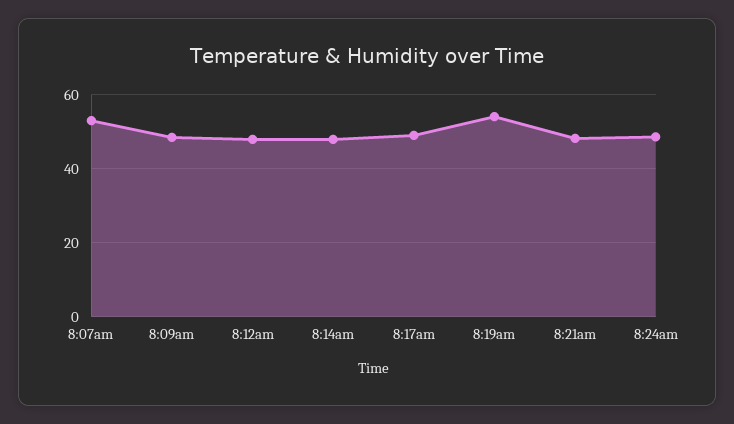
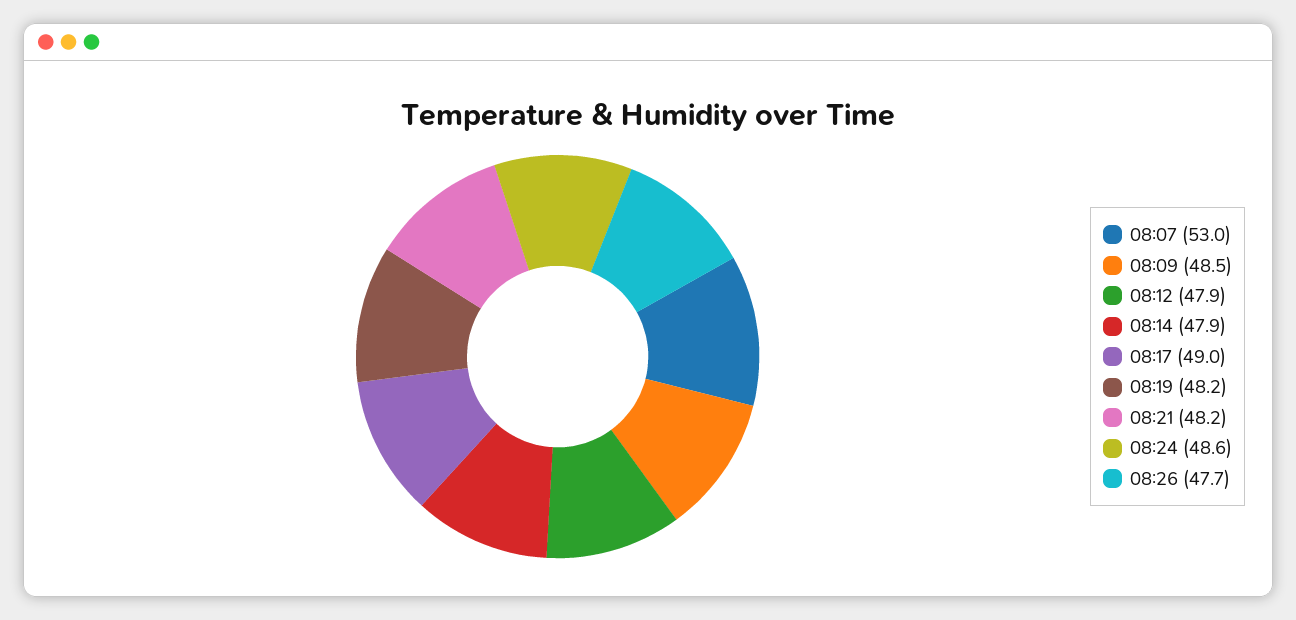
8:19am: 54 -> 48.2
08:26: none -> 47.7

